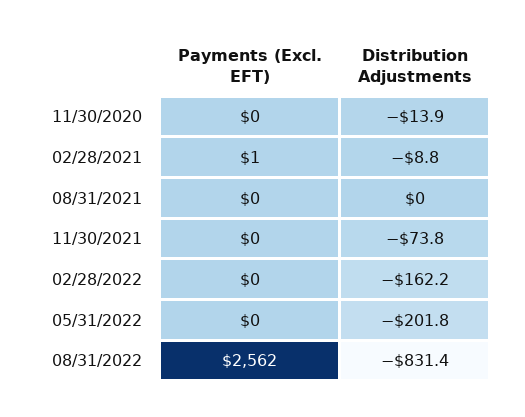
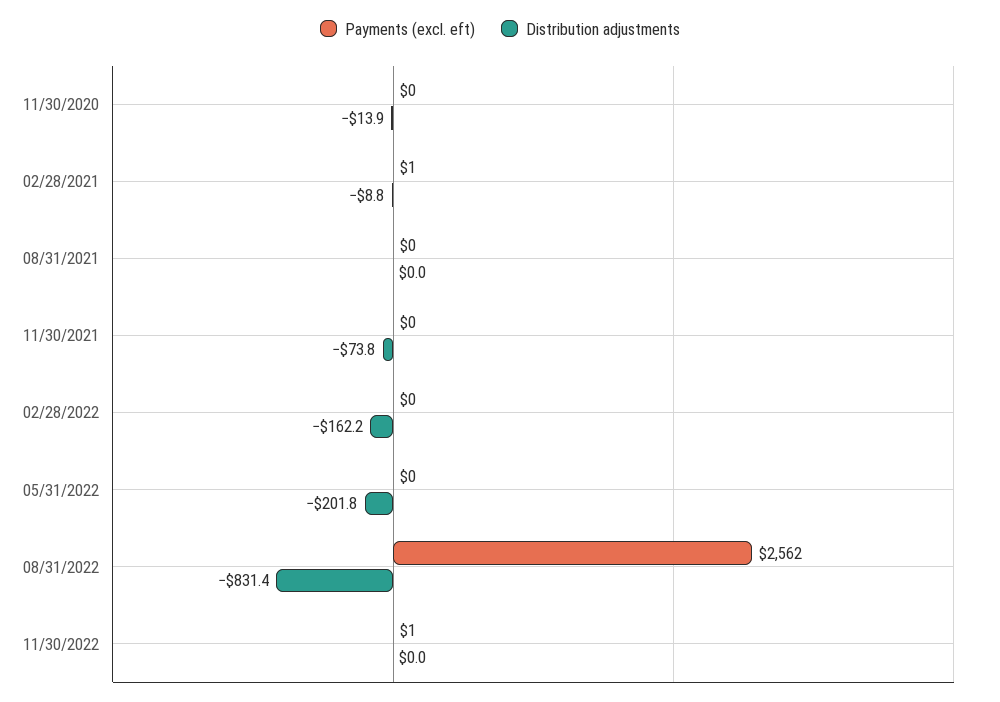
Payments (Excl. EFT), 11/30/2022: none -> 1
Distribution Adjustments, 11/30/2022: none -> 0

